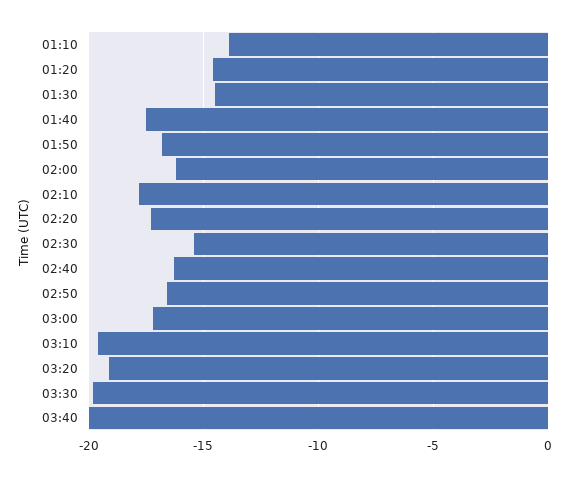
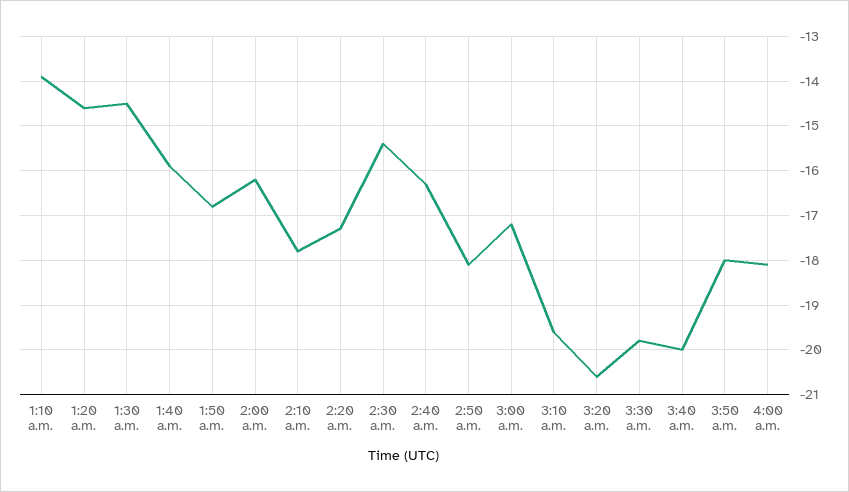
01:40: -17.5 -> -16
02:50: -16.5 -> -18
03:20: -19 -> -20.5
3:50 a.m.: none -> -18
4:00 a.m.: none -> -18

